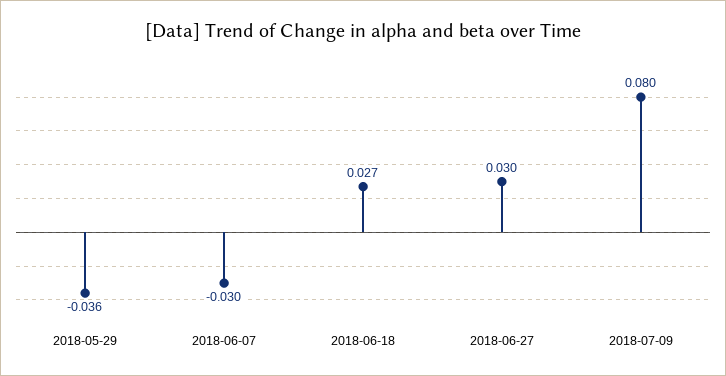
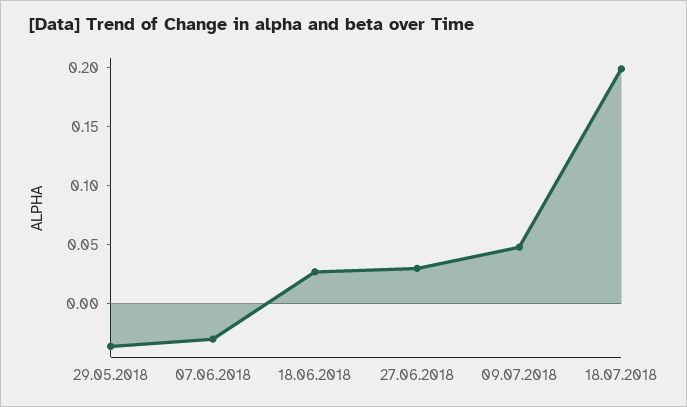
2018-07-09: 0.08 -> 0.05
18.07.2018: none -> 0.2

